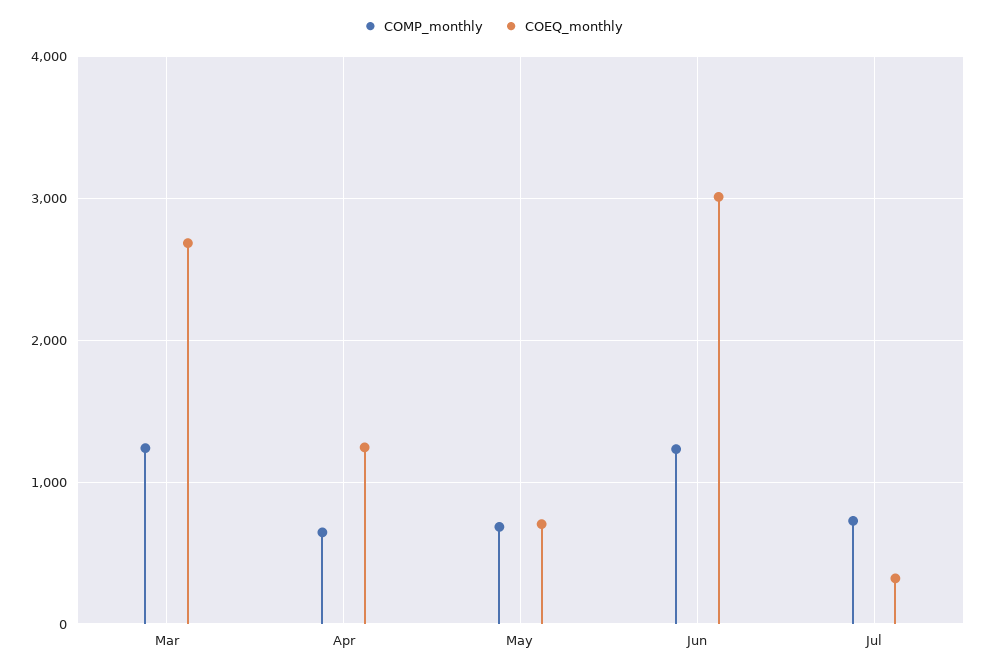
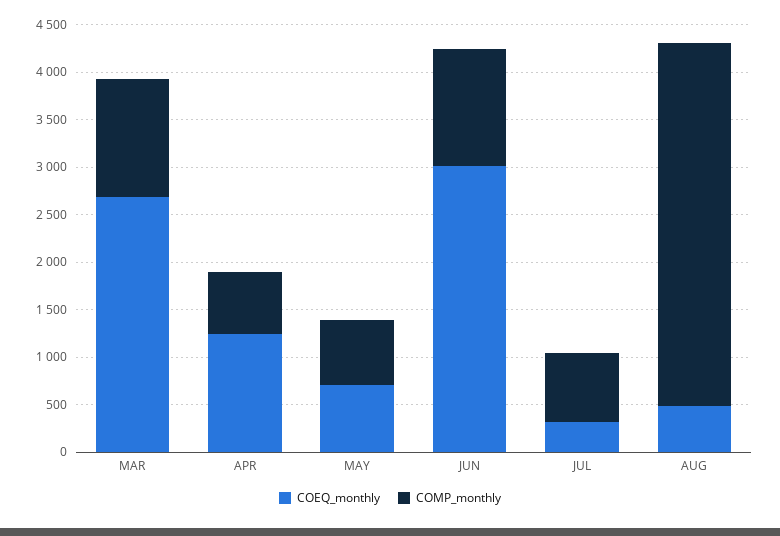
COEQ_monthly, AUG: none -> 500
COMP_monthly, AUG: none -> 3800

